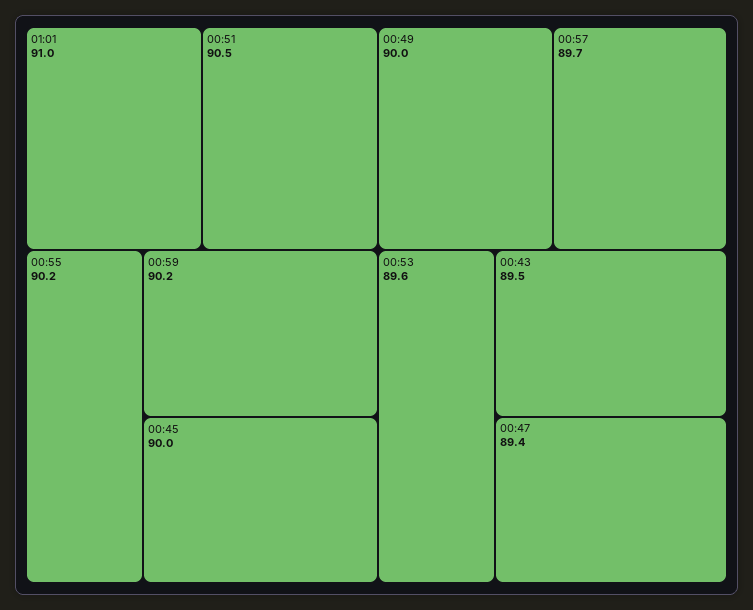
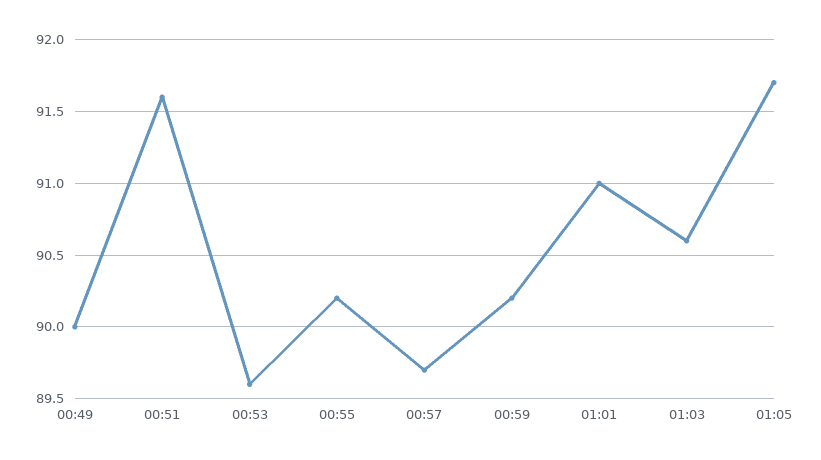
00:51: 90.5 -> 91.6
00:45: 90 -> none
00:43: 89.5 -> none
00:47: 89.4 -> none
01:03: none -> 90.6
01:05: none -> 91.7

